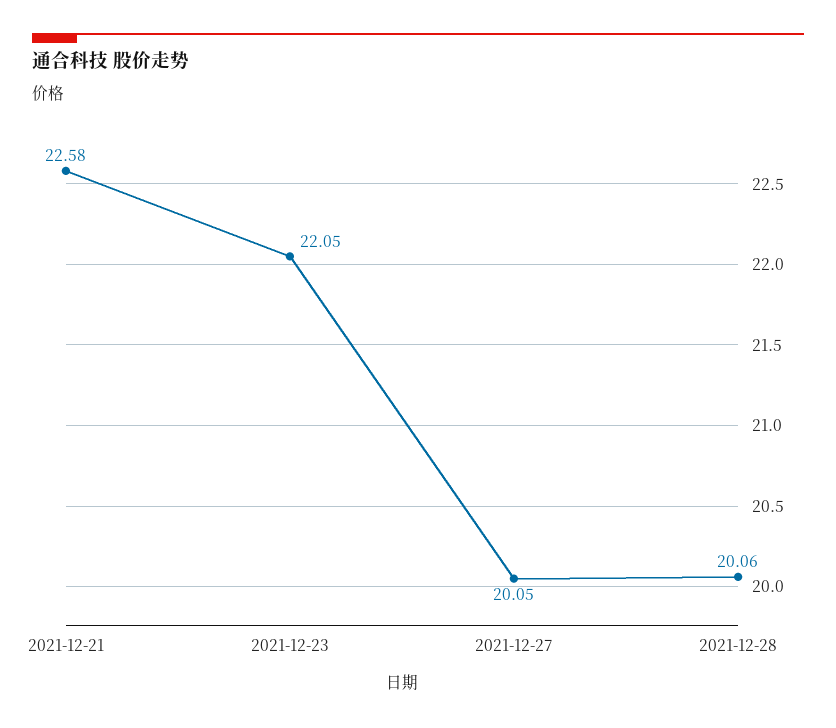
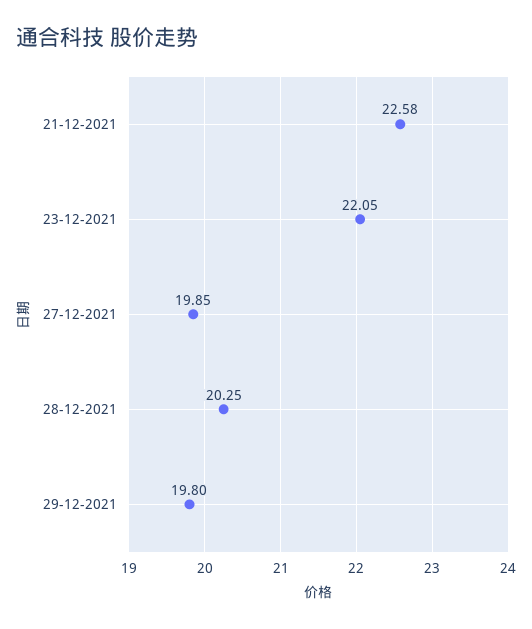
2021-12-27: 20.05 -> 19.85
2021-12-28: 20.06 -> 20.25
29-12-2021: none -> 19.8

